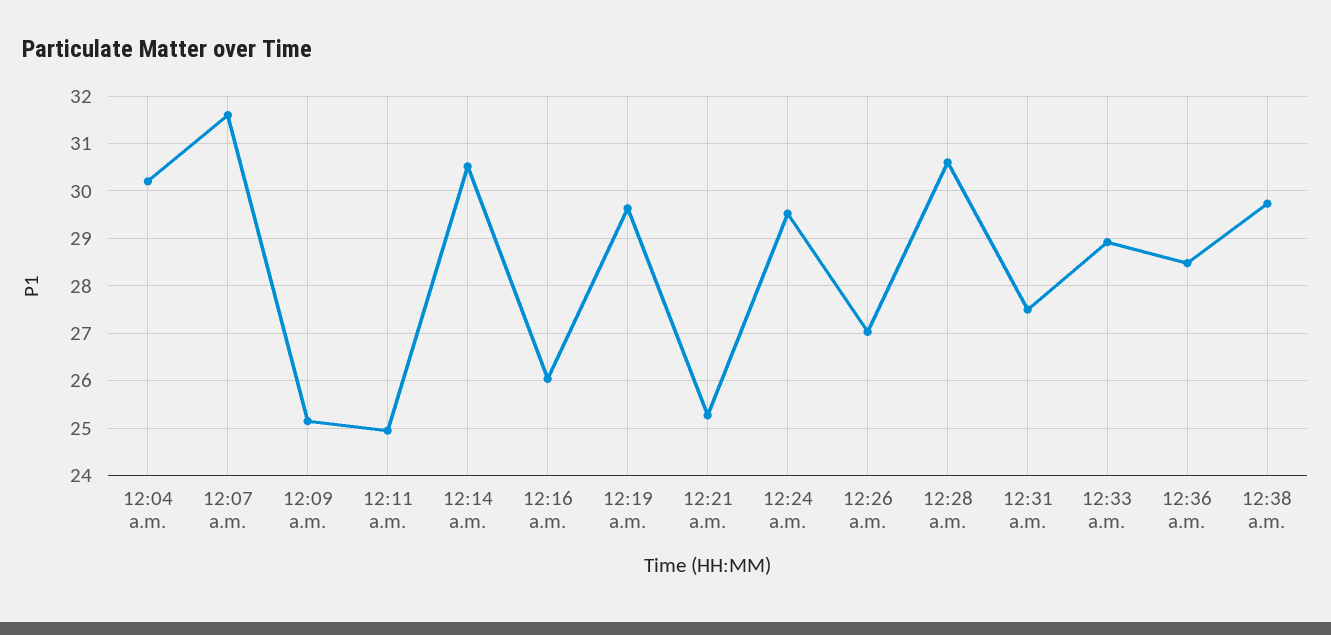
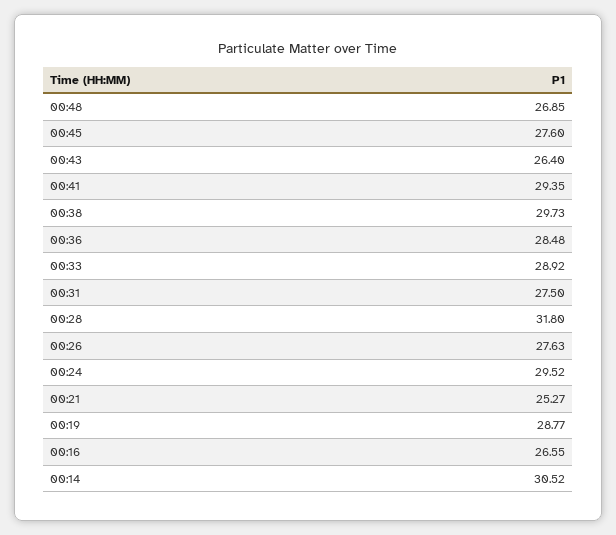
12:04 a.m.: 30.2 -> none
12:07 a.m.: 31.6 -> none
12:09 a.m.: 25.2 -> none
12:11 a.m.: 25 -> none
12:16 a.m.: 26 -> 26.55
12:19 a.m.: 29.6 -> 28.77
12:26 a.m.: 27 -> 27.63
12:28 a.m.: 30.6 -> 31.8
00:48: none -> 26.85
00:45: none -> 27.6
00:43: none -> 26.4
00:41: none -> 29.35

